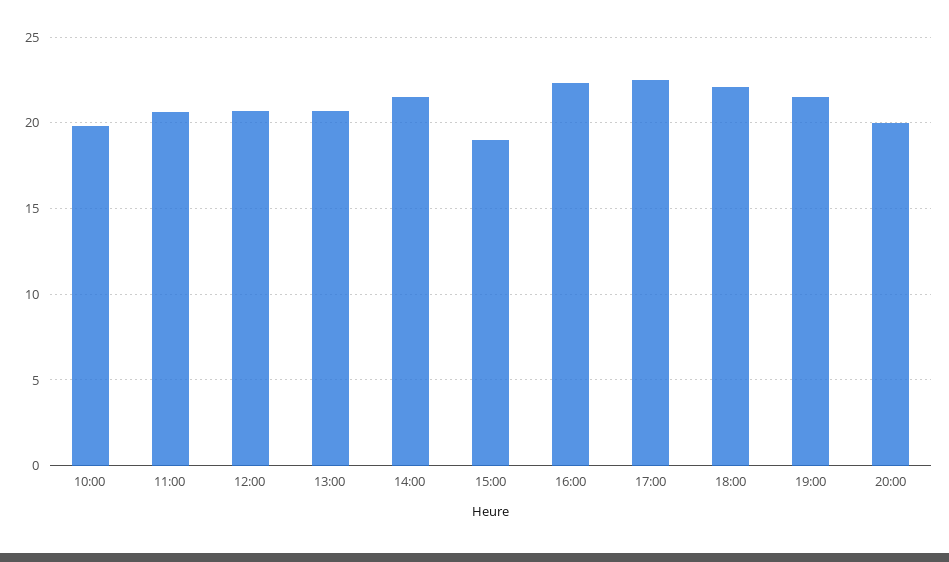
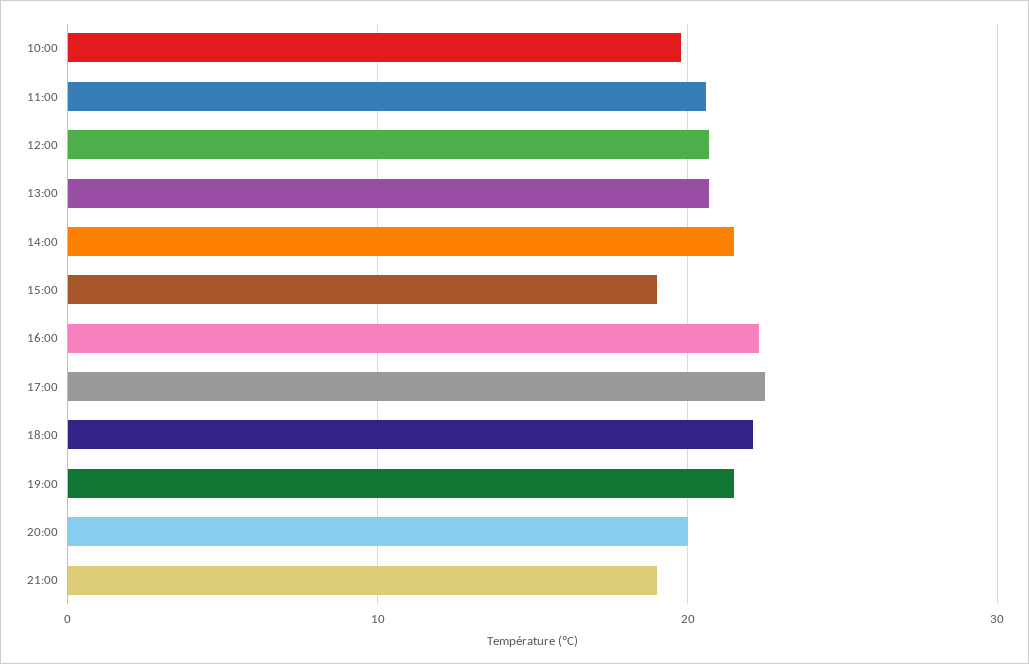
21:00: none -> 19

